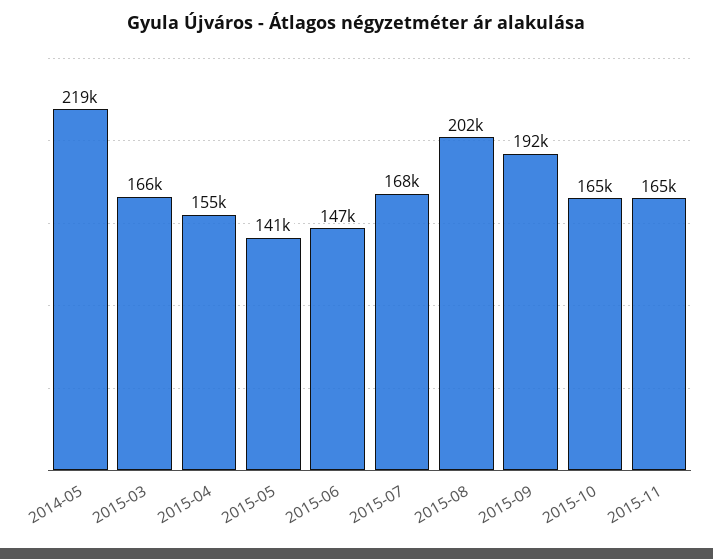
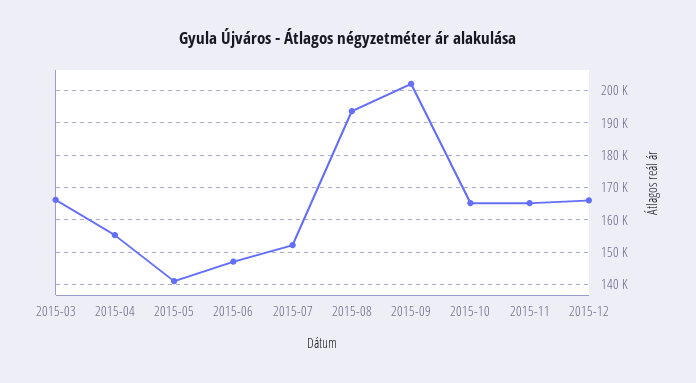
2014-05: 219000 -> none
2015-07: 168000 -> 152000
2015-08: 202000 -> 194000
2015-09: 192000 -> 202000
2015-12: none -> 166000

